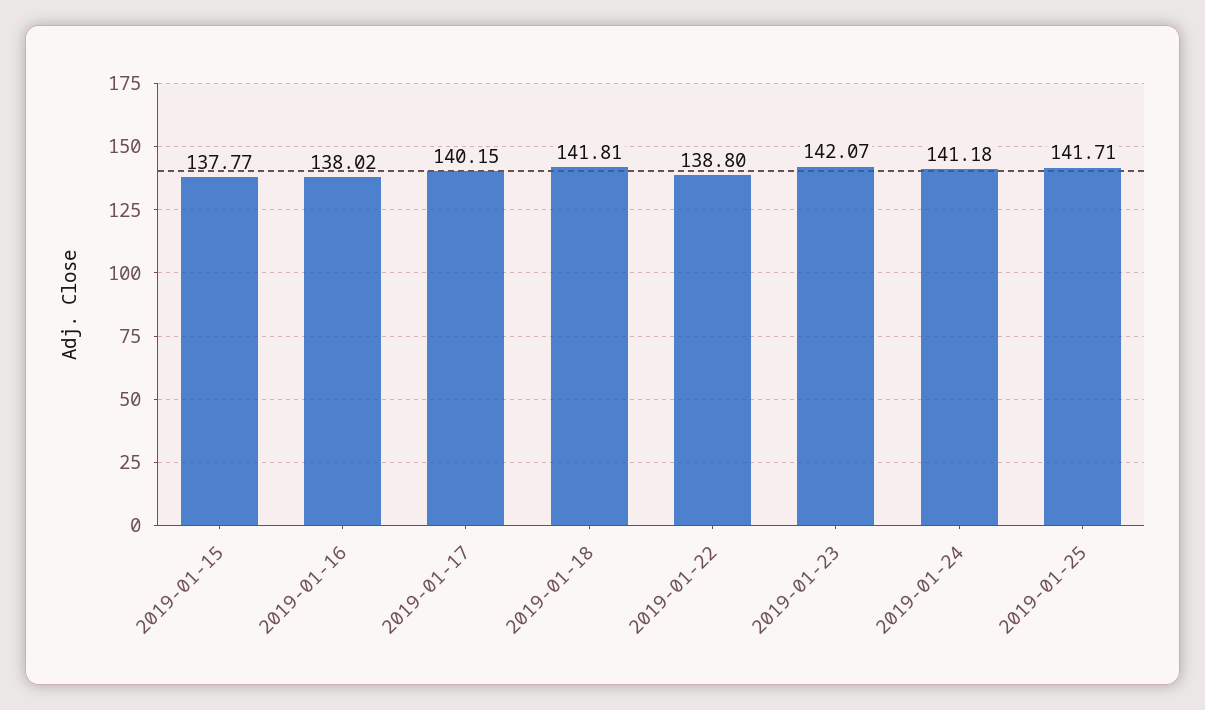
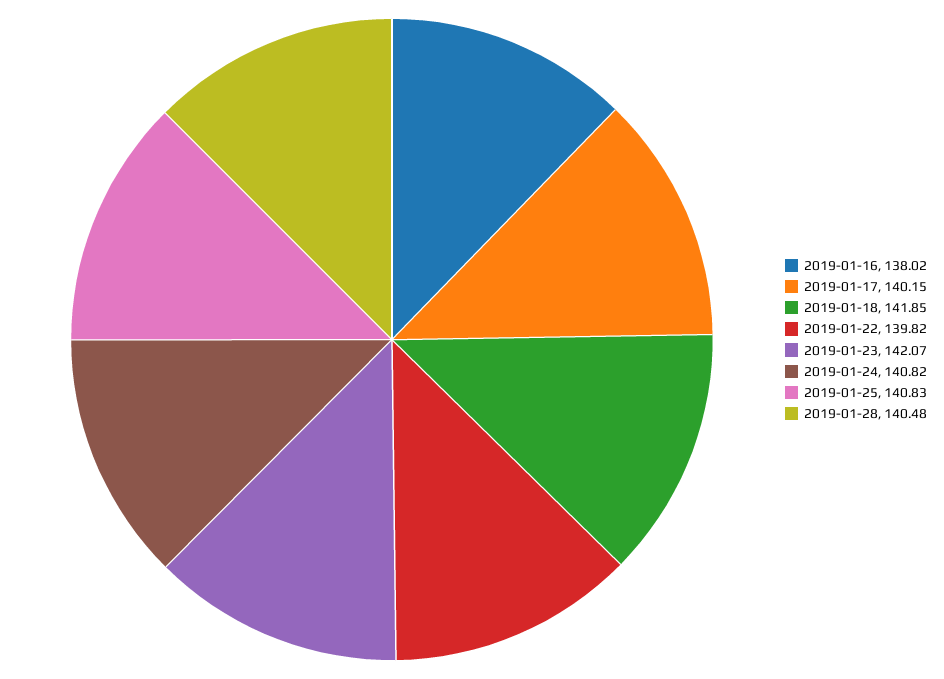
2019-01-15: 137.77 -> none
2019-01-18: 141.81 -> 141.85
2019-01-22: 138.8 -> 139.82
2019-01-24: 141.18 -> 140.82
2019-01-25: 141.71 -> 140.83
2019-01-28: none -> 140.48

